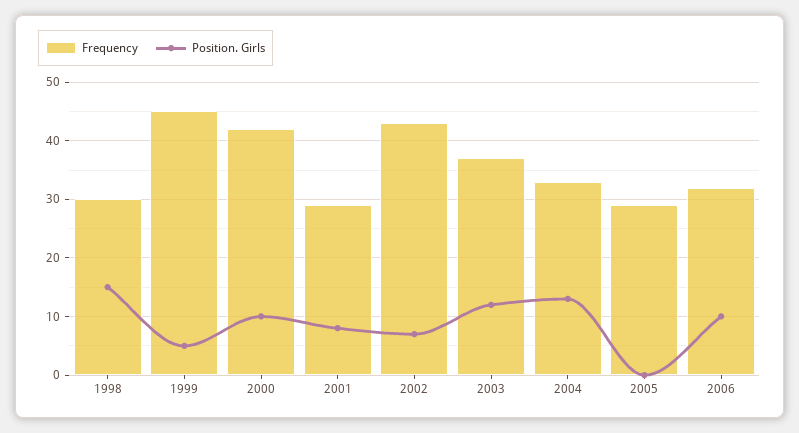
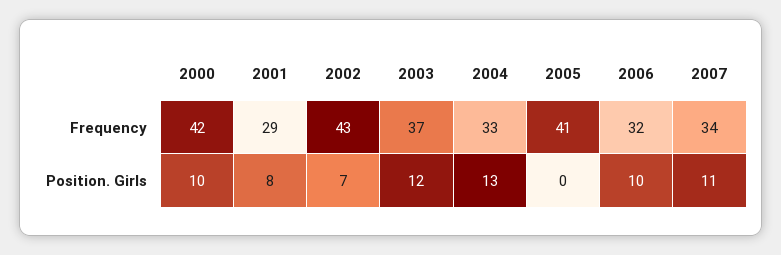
Frequency, 1998: 30 -> none
Position. Girls, 1998: 15 -> none
Frequency, 1999: 45 -> none
Position. Girls, 1999: 5 -> none
Frequency, 2005: 30 -> 41
Frequency, 2007: none -> 34
Position. Girls, 2007: none -> 11

